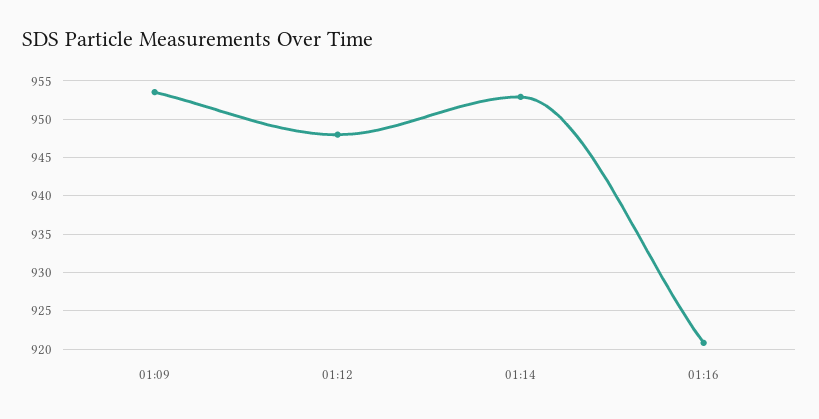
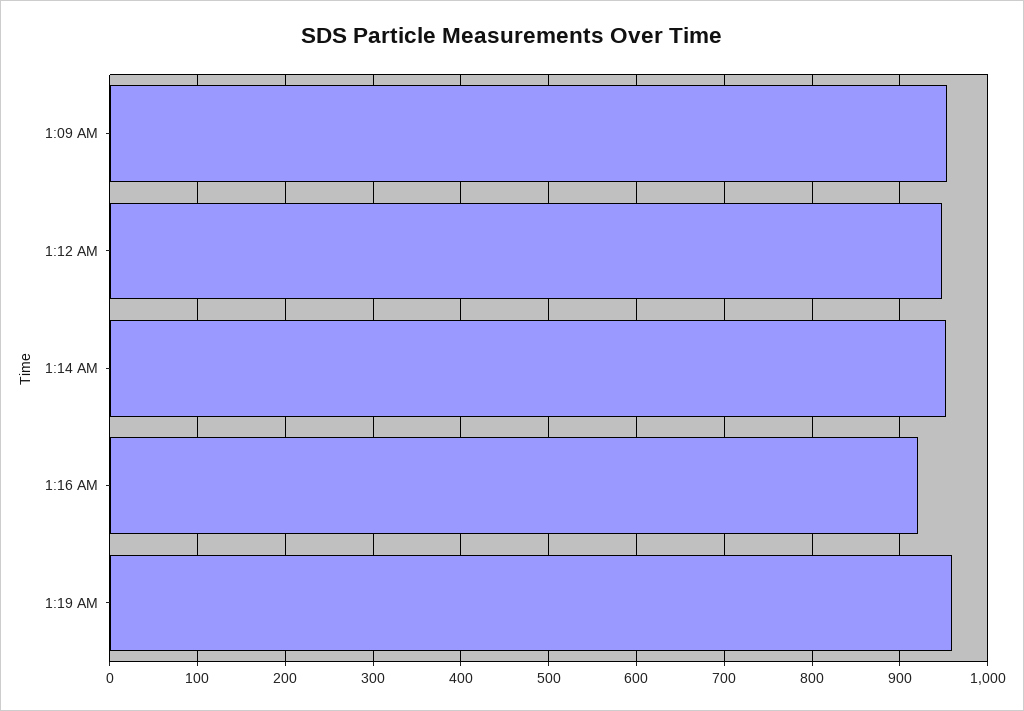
1:19 AM: none -> 960

